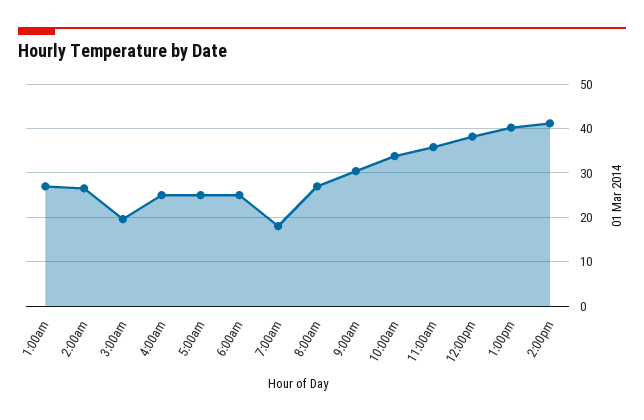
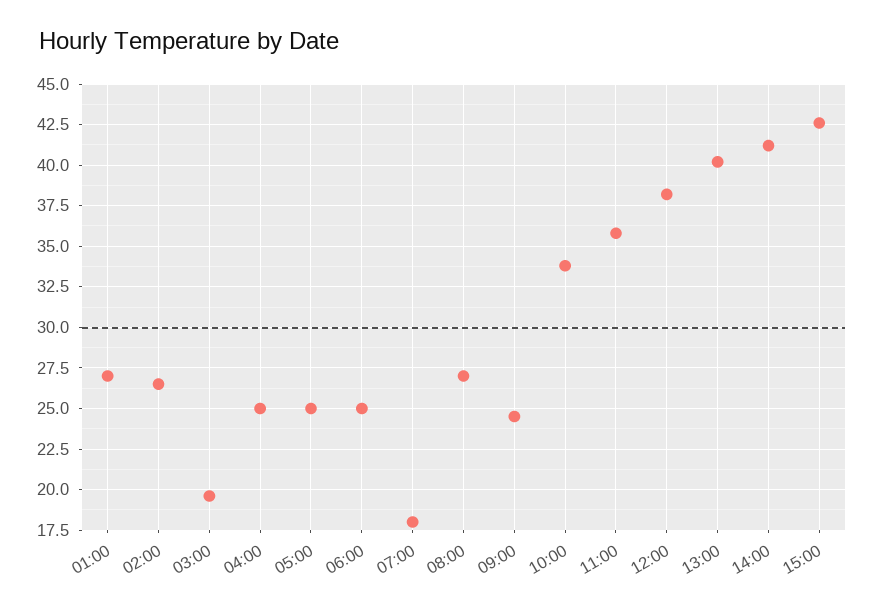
9:00am: 30 -> 24.5
15:00: none -> 42.5

